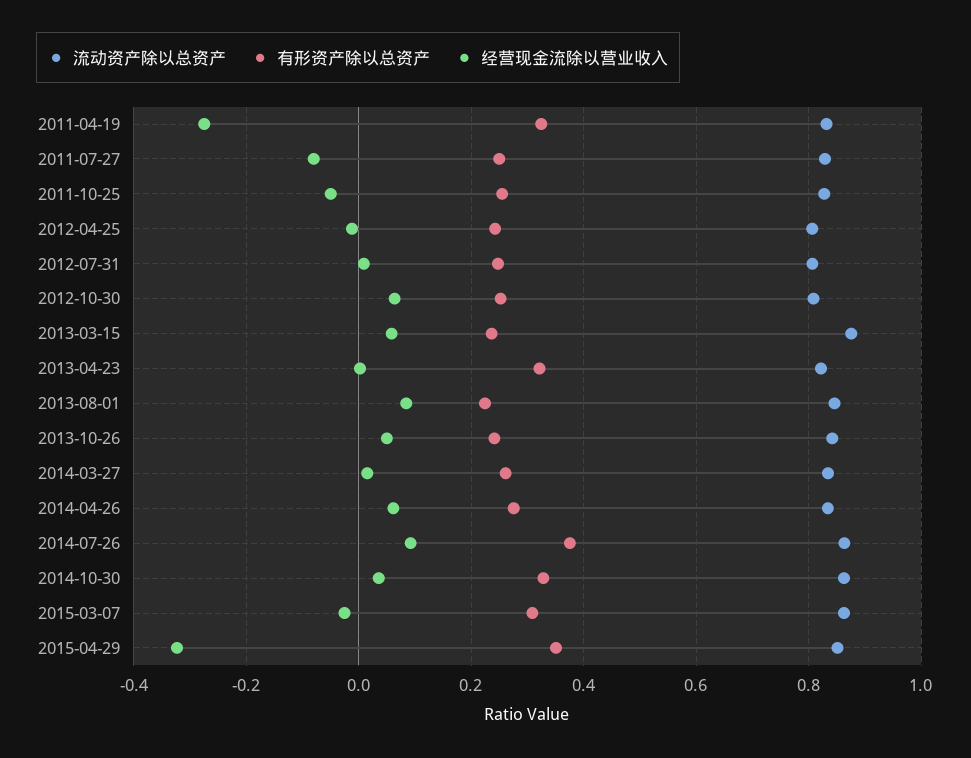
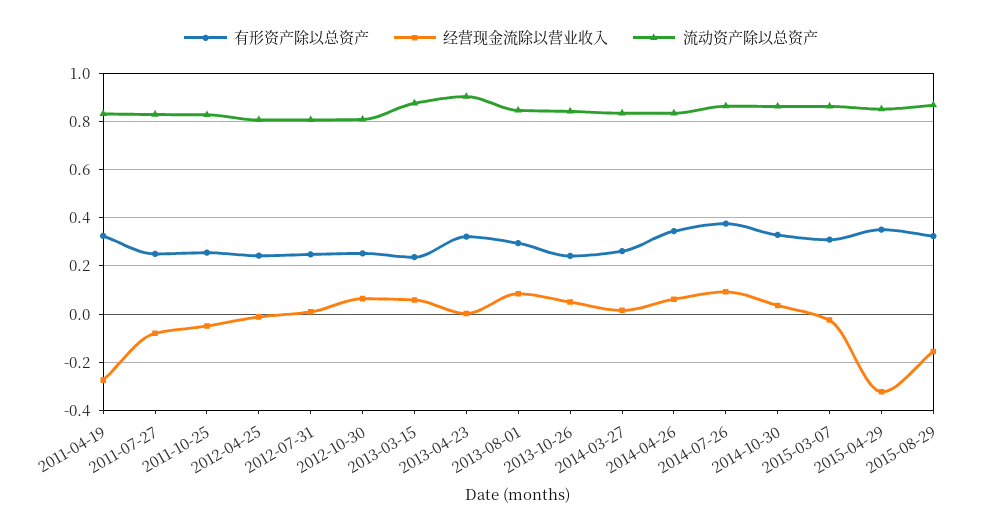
流动资产除以总资产, 2013-04-23: 0.82 -> 0.9
有形资产除以总资产, 2013-08-01: 0.22 -> 0.3
有形资产除以总资产, 2014-04-26: 0.28 -> 0.35
有形资产除以总资产, 2015-08-29: none -> 0.325
经营现金流除以营业收入, 2015-08-29: none -> -0.15
流动资产除以总资产, 2015-08-29: none -> 0.875

